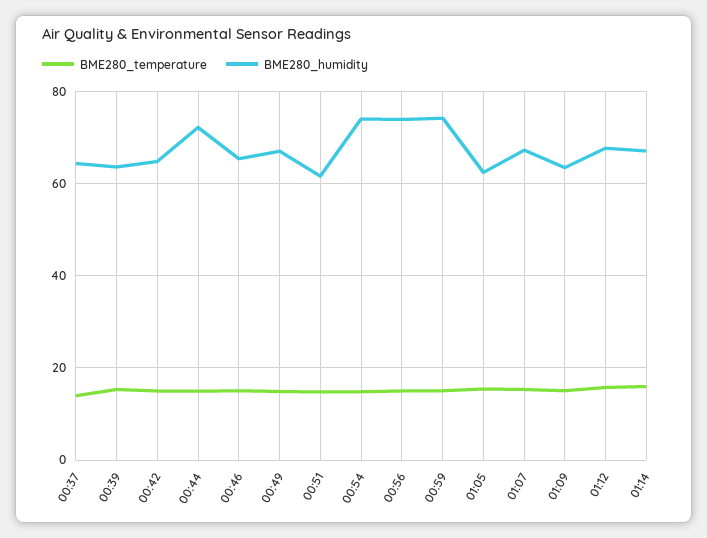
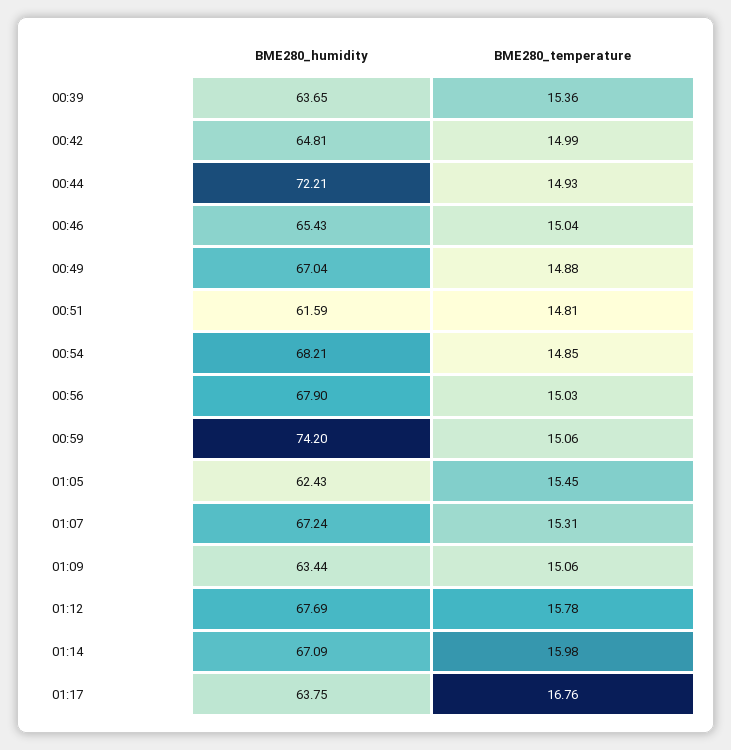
BME280_temperature, 00:37: 14 -> none
BME280_humidity, 00:37: 64 -> none
BME280_humidity, 00:54: 74 -> 68.21
BME280_humidity, 00:56: 74 -> 67.9
BME280_humidity, 01:17: none -> 63.75
BME280_temperature, 01:17: none -> 16.76

